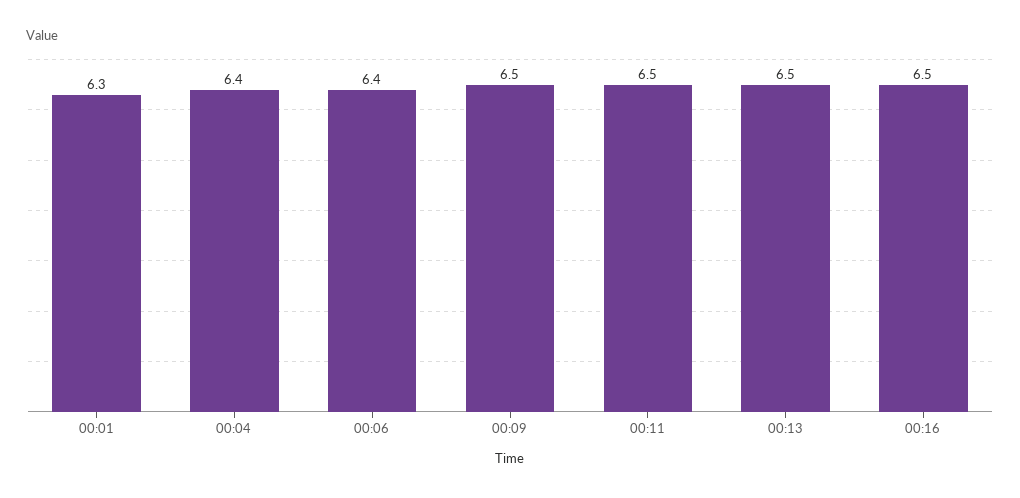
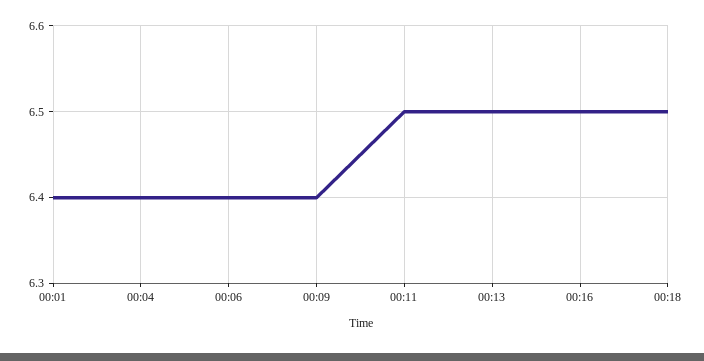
00:01: 6.3 -> 6.4
00:09: 6.5 -> 6.4
00:18: none -> 6.5

